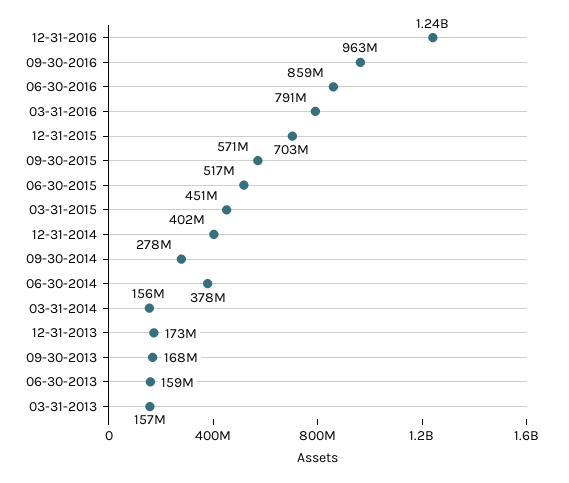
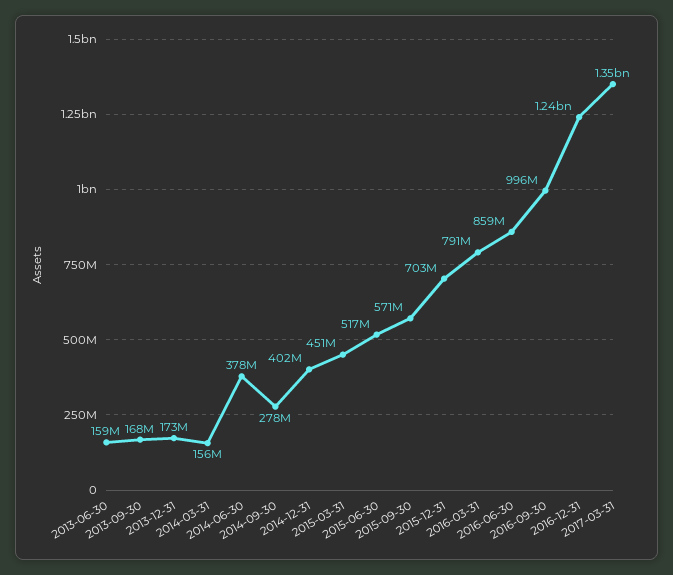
09-30-2016: 963000000 -> 996000000
03-31-2013: 157000000 -> none
2017-03-31: none -> 1350000000

